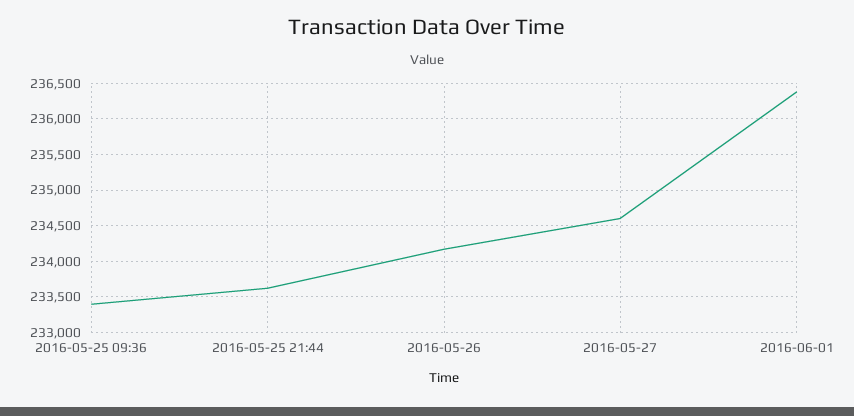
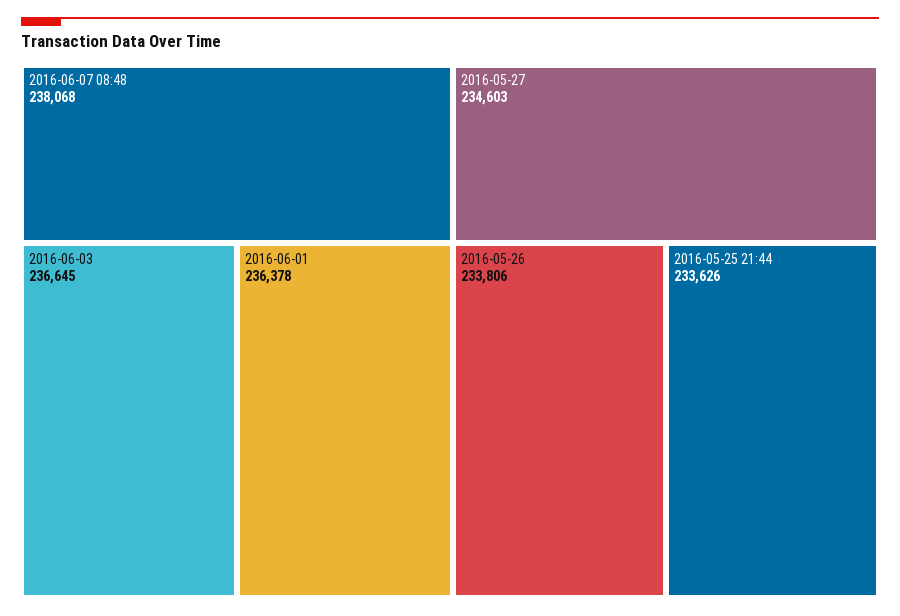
2016-05-25 09:36: 233400 -> none
2016-05-26: 234200 -> 233806
2016-06-07 08:48: none -> 238068
2016-06-03: none -> 236645

